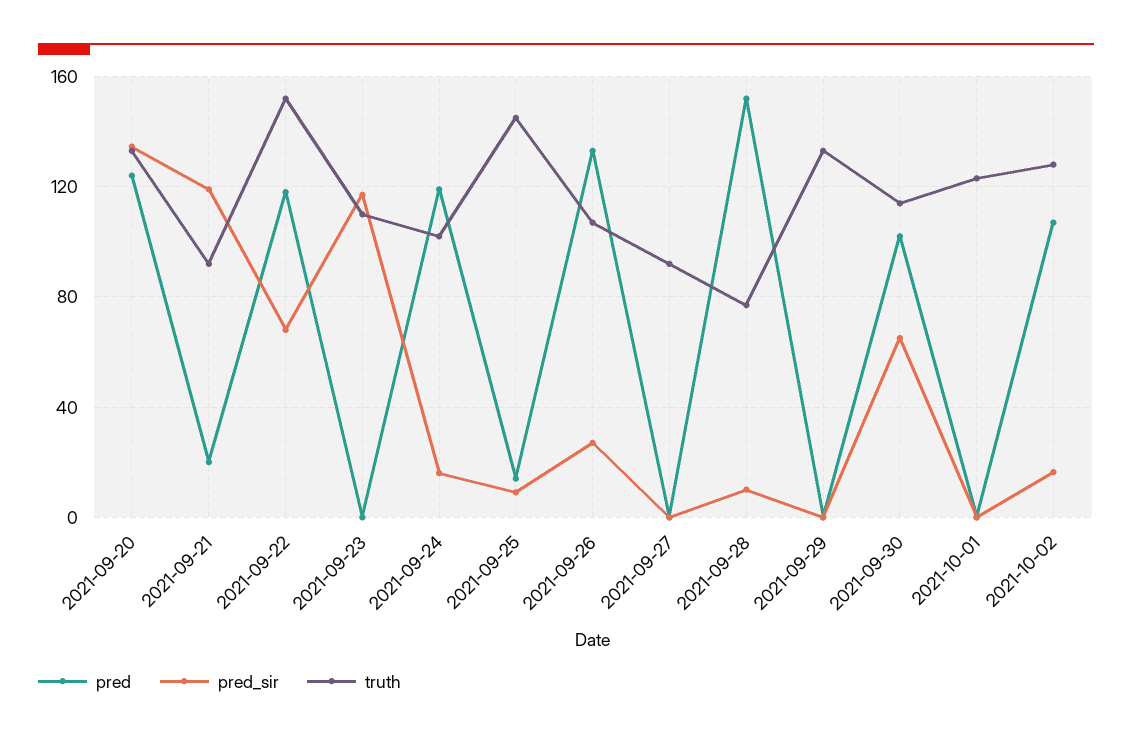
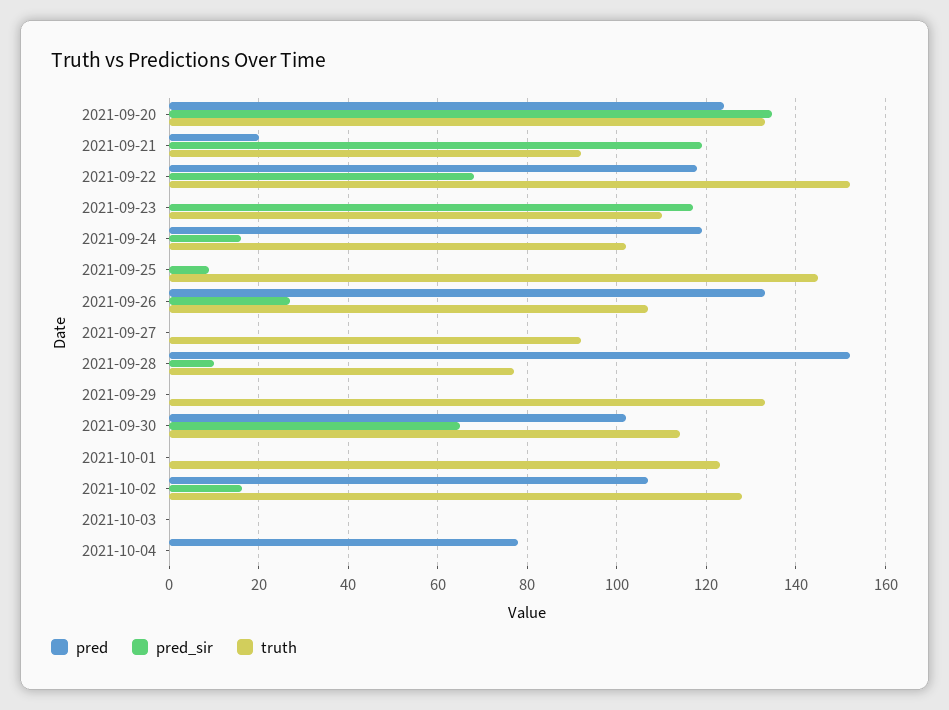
pred, 2021-09-25: 15 -> 0
pred, 2021-10-03: none -> 0
pred_sir, 2021-10-03: none -> 0
truth, 2021-10-03: none -> 0
pred, 2021-10-04: none -> 78
pred_sir, 2021-10-04: none -> 0
truth, 2021-10-04: none -> 0

